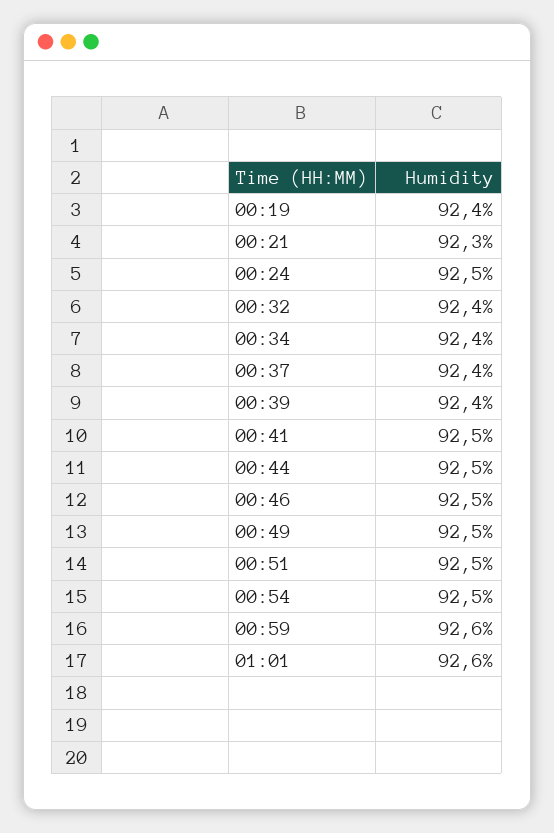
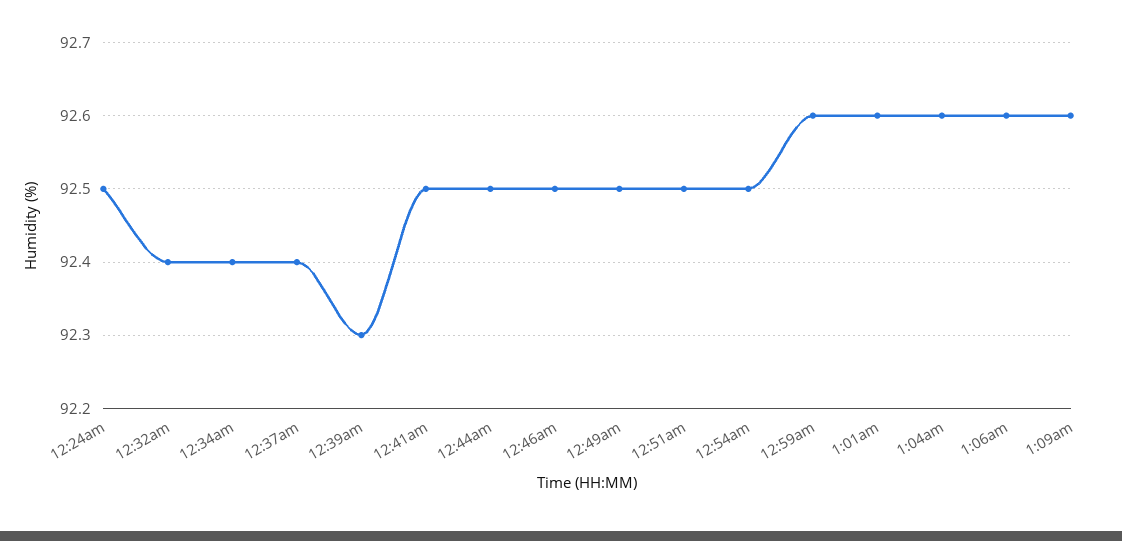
00:19: 92.4 -> none
00:21: 92.3 -> none
00:39: 92.4 -> 92.3
1:04am: none -> 92.6
1:06am: none -> 92.6
1:09am: none -> 92.6

